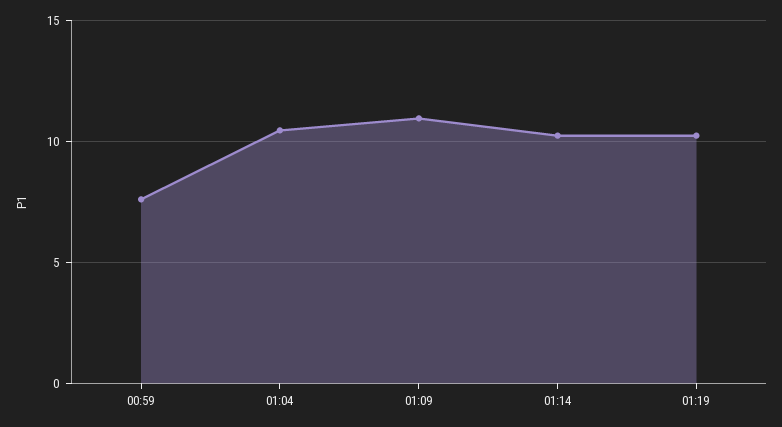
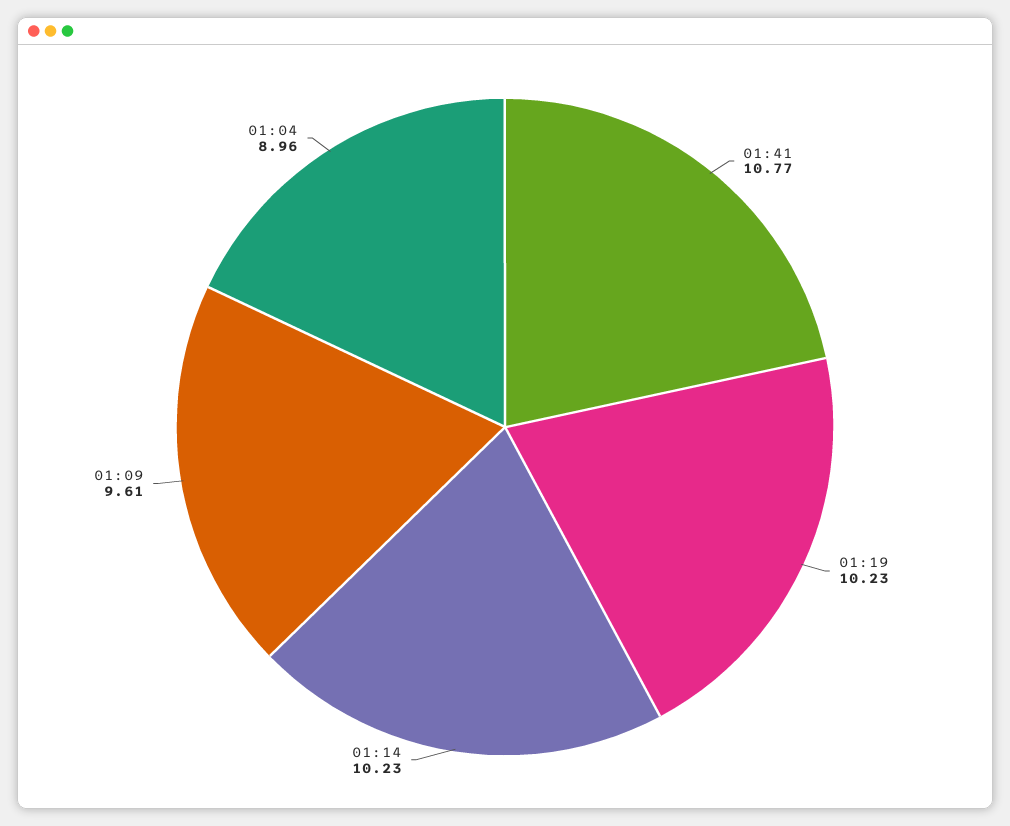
00:59: 7.5 -> none
01:04: 10.5 -> 8.96
01:09: 11 -> 9.61
01:41: none -> 10.77

